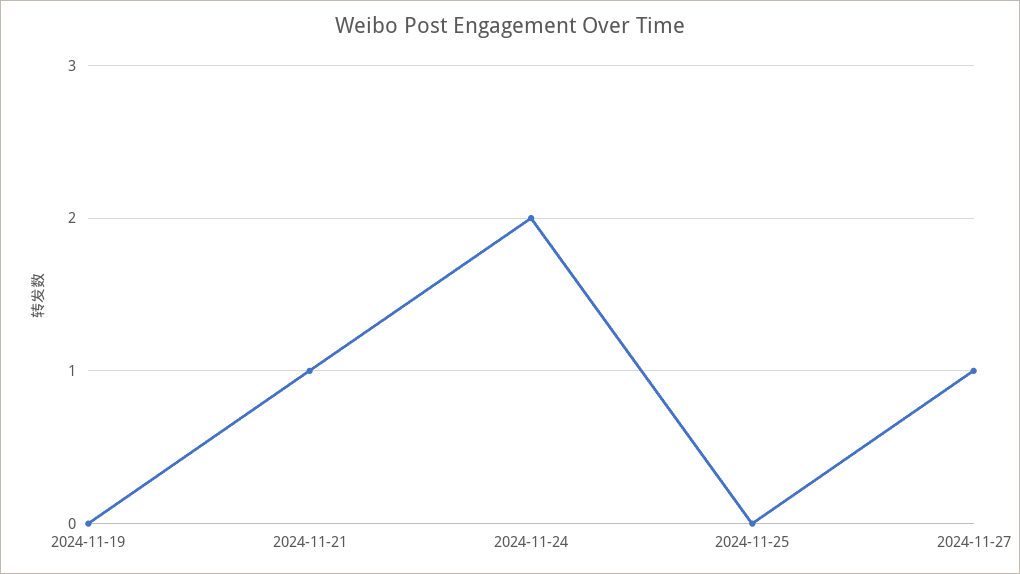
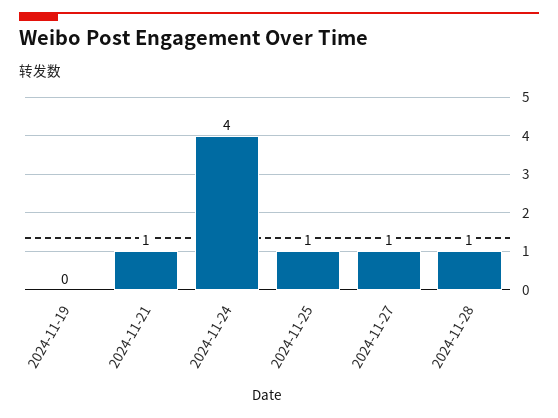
2024-11-24: 2 -> 4
2024-11-25: 0 -> 1
2024-11-28: none -> 1

